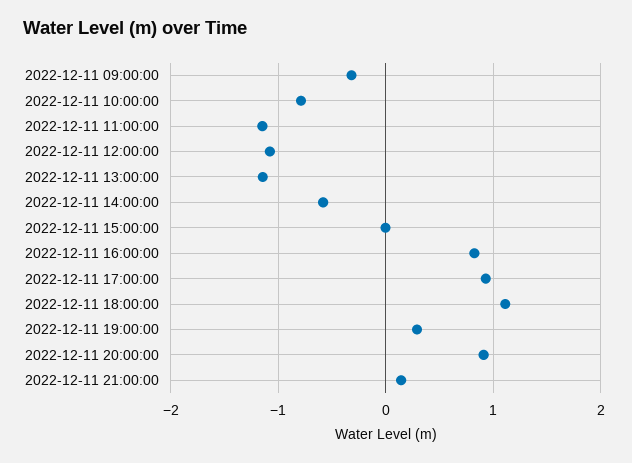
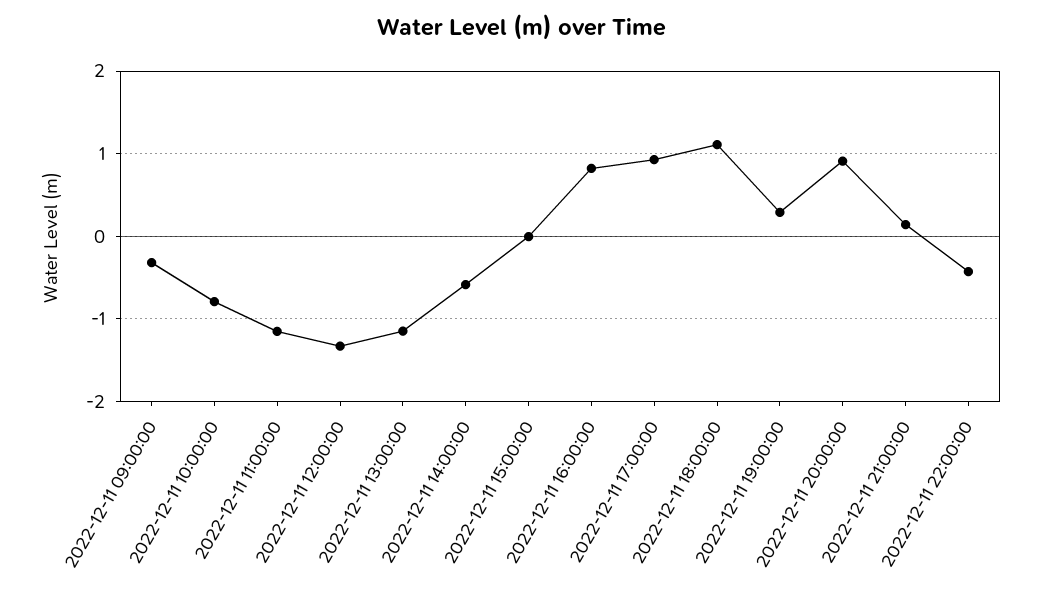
2022-12-11 12:00:00: -1.1 -> -1.3
2022-12-11 22:00:00: none -> -0.4

